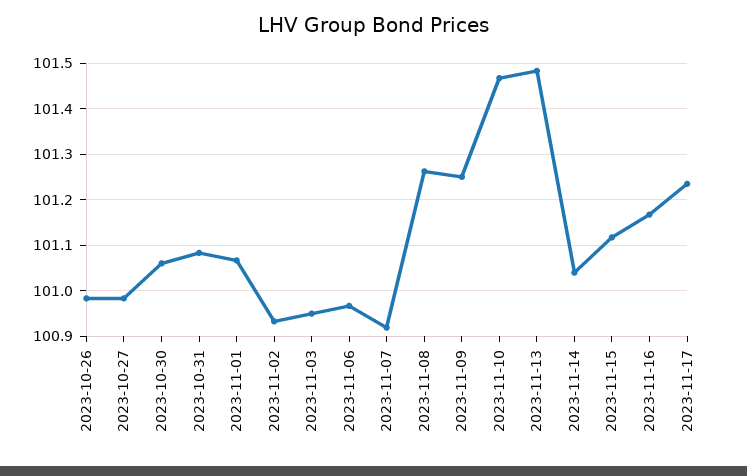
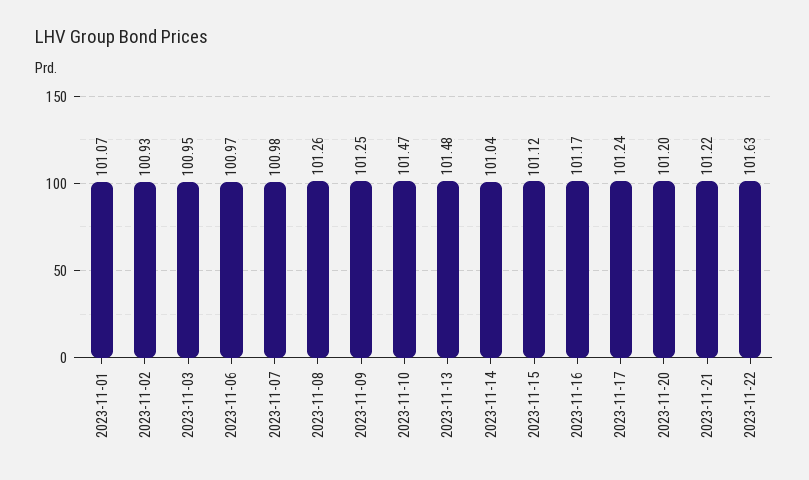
2023-10-26: 100.98 -> none
2023-10-27: 100.98 -> none
2023-10-30: 101.06 -> none
2023-10-31: 101.08 -> none
2023-11-07: 100.92 -> 100.98
2023-11-20: none -> 101.2
2023-11-21: none -> 101.22
2023-11-22: none -> 101.63

